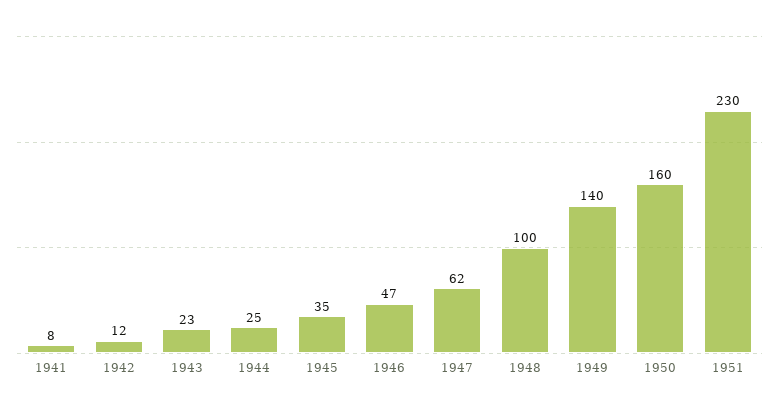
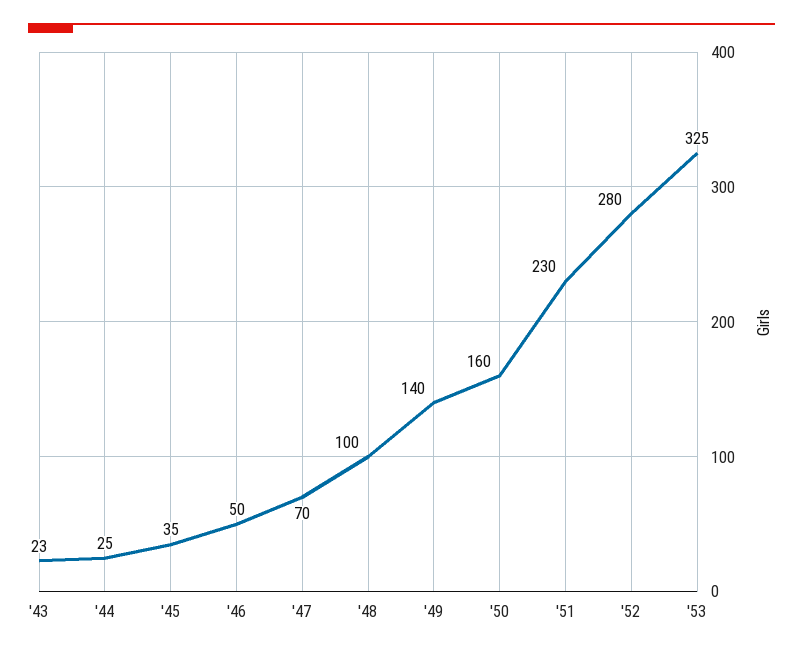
1941: 8 -> none
1942: 12 -> none
1946: 47 -> 50
1947: 62 -> 70
'52: none -> 280
'53: none -> 325

